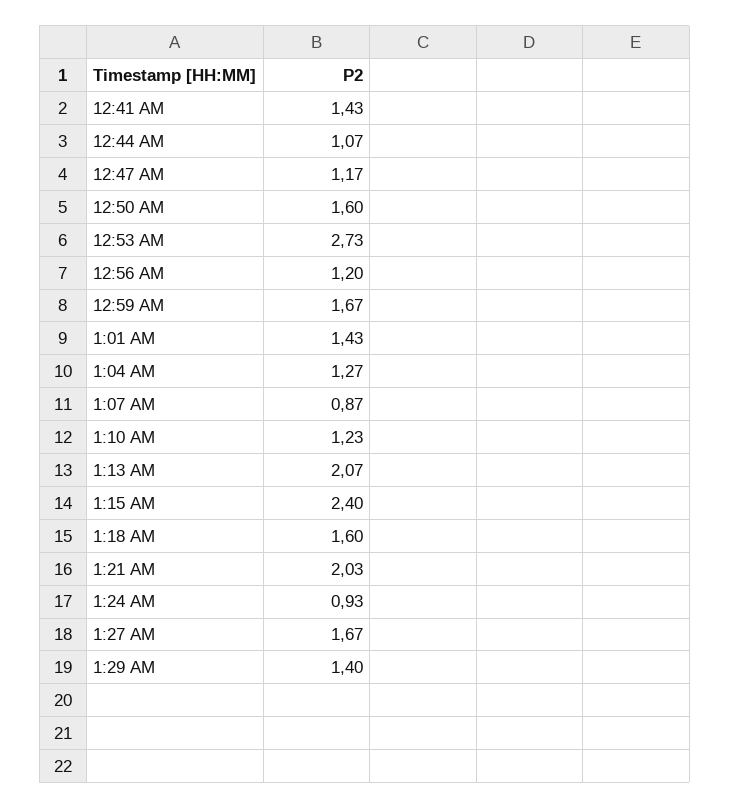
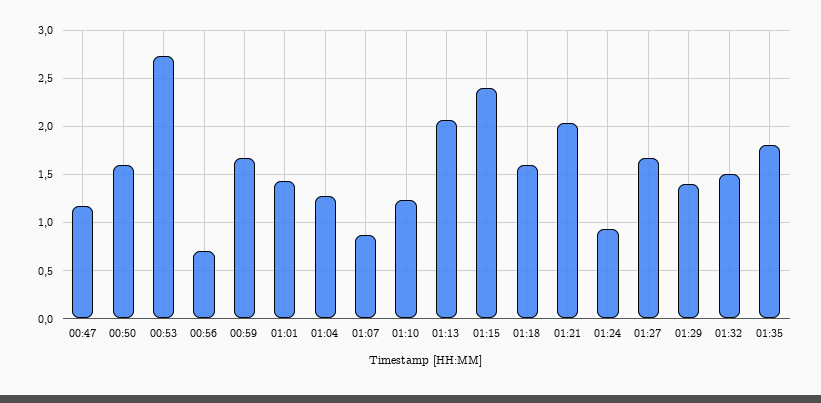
12:41 AM: 1.43 -> none
12:44 AM: 1.07 -> none
12:56 AM: 1.2 -> 0.7
01:32: none -> 1.5
01:35: none -> 1.8

